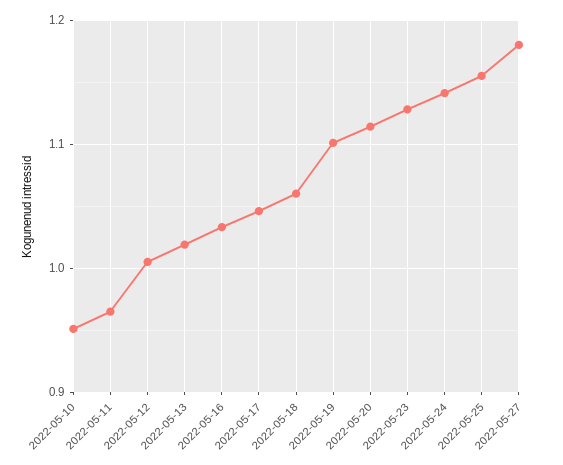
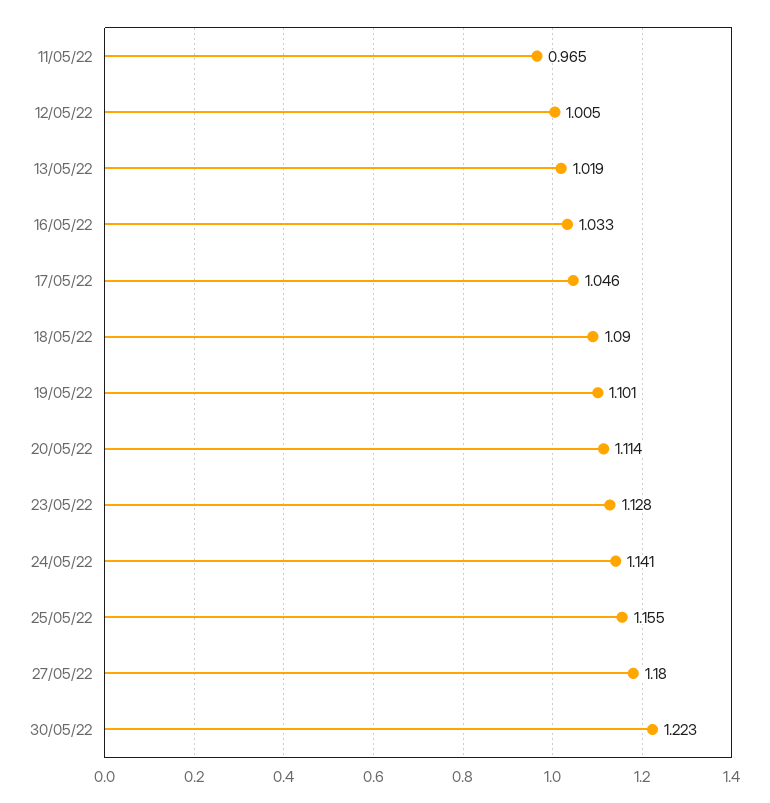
2022-05-10: 0.95 -> none
2022-05-18: 1.06 -> 1.09
30/05/22: none -> 1.223

